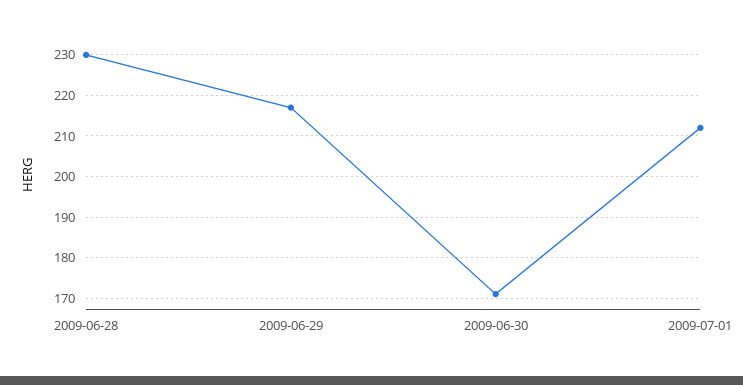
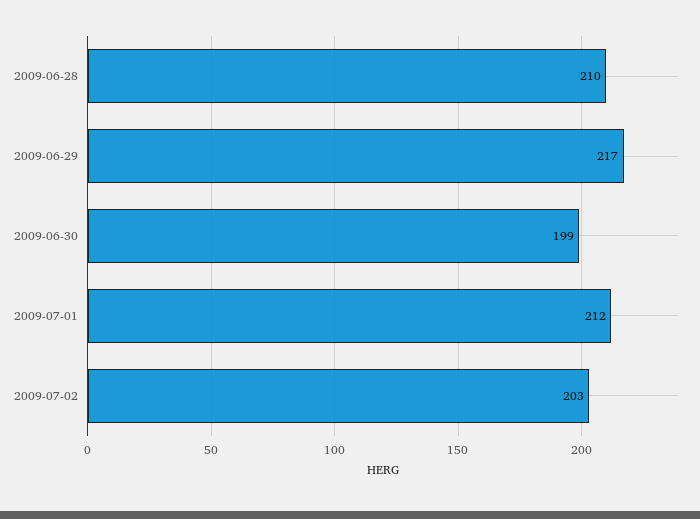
2009-06-28: 230 -> 210
2009-06-30: 170 -> 199
2009-07-02: none -> 203

